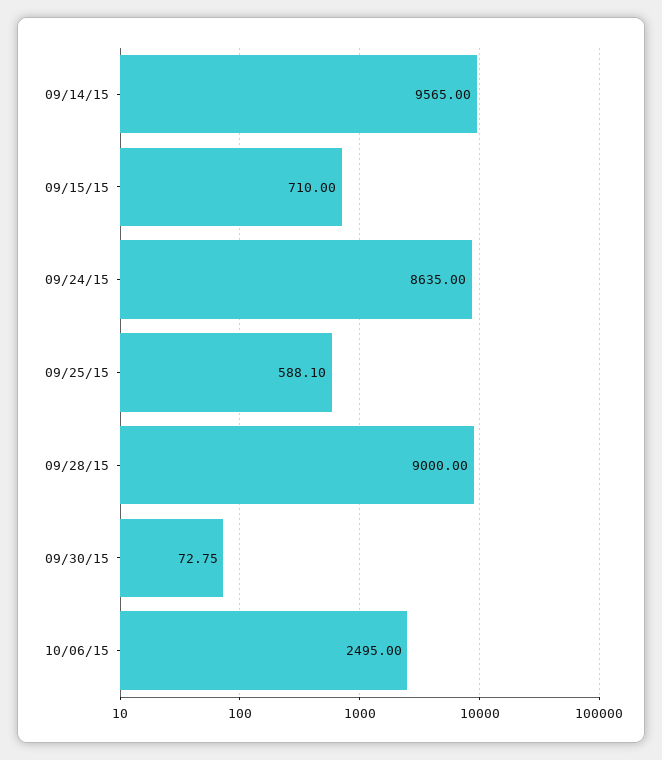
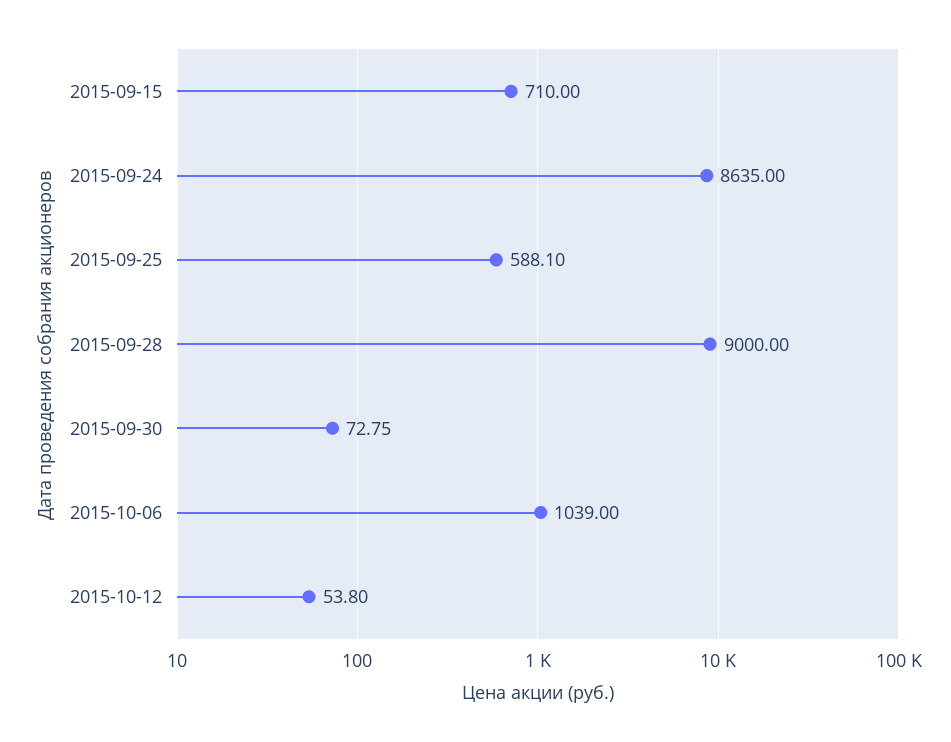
09/14/15: 9565 -> none
10/06/15: 2495 -> 1039
2015-10-12: none -> 53.8

